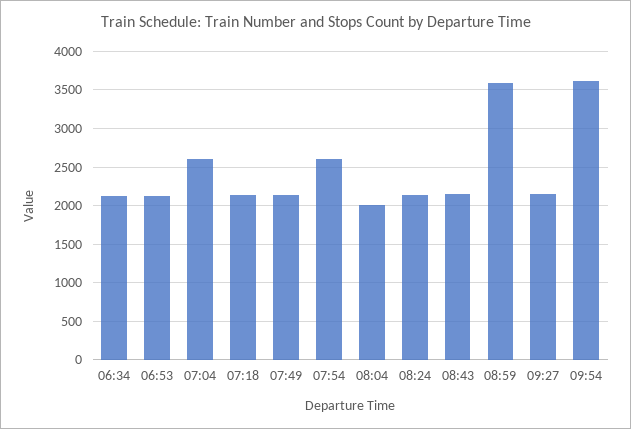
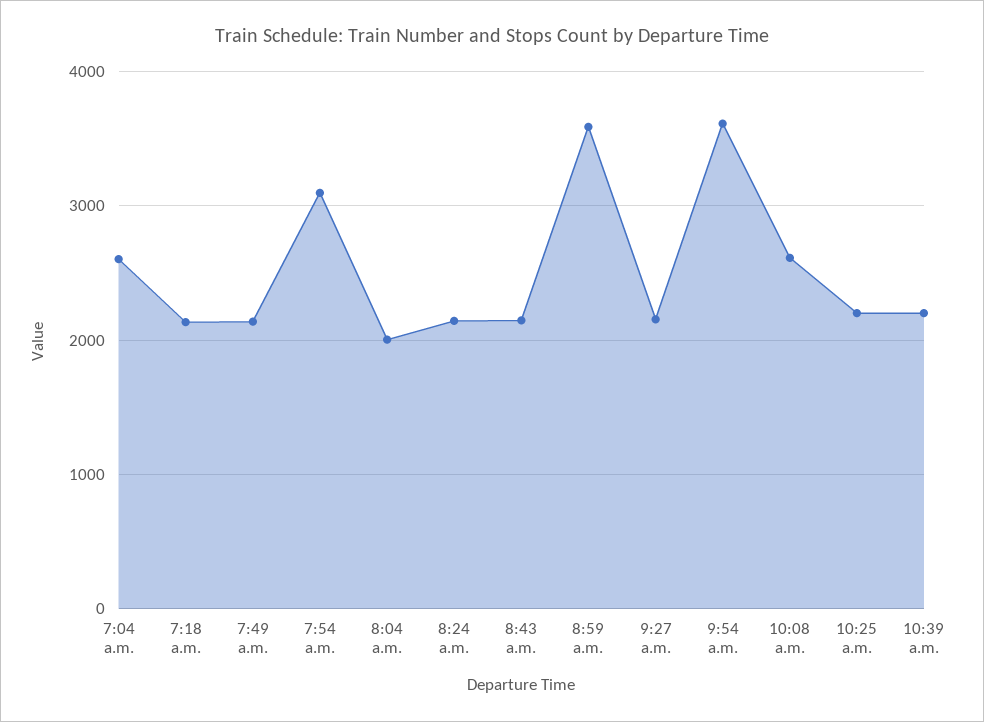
06:34: 2100 -> none
06:53: 2100 -> none
07:54: 2600 -> 3100
10:08 a.m.: none -> 2600
10:25 a.m.: none -> 2200
10:39 a.m.: none -> 2200

